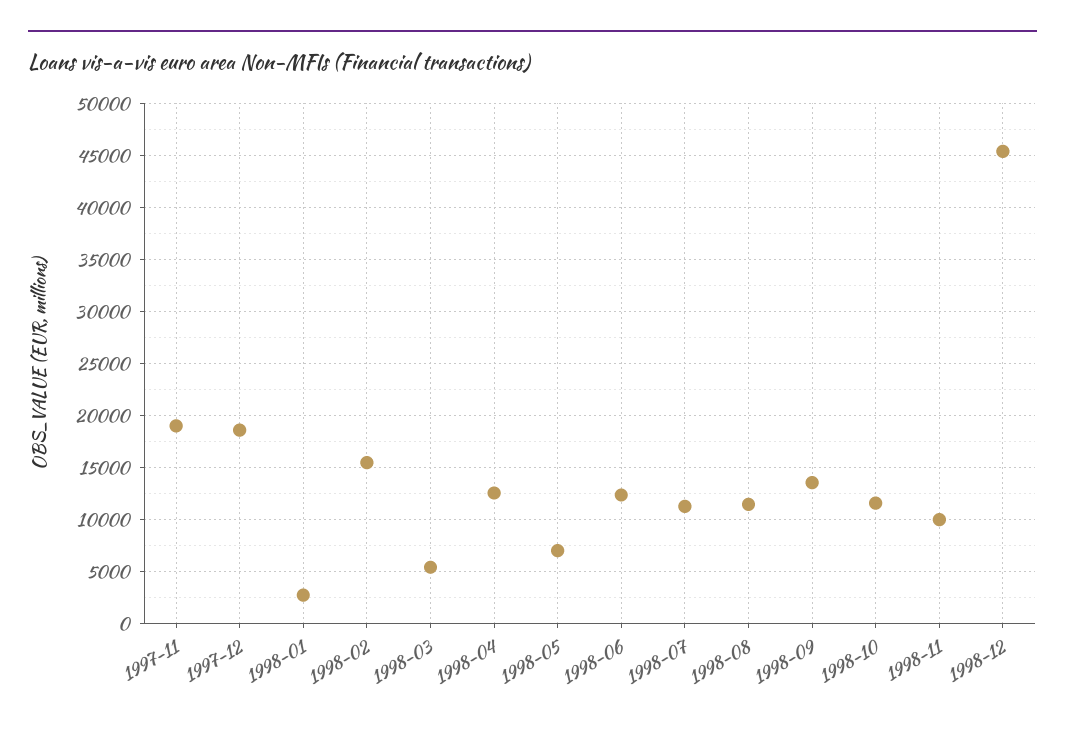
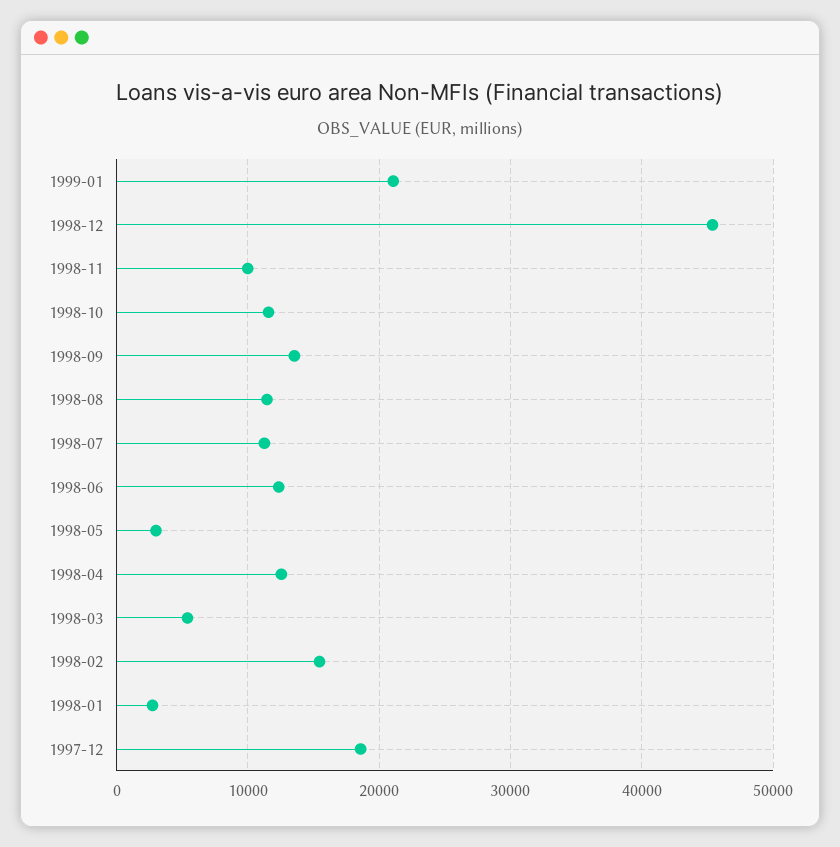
1997-11: 19000 -> none
1998-05: 7000 -> 3000
1999-01: none -> 21000

